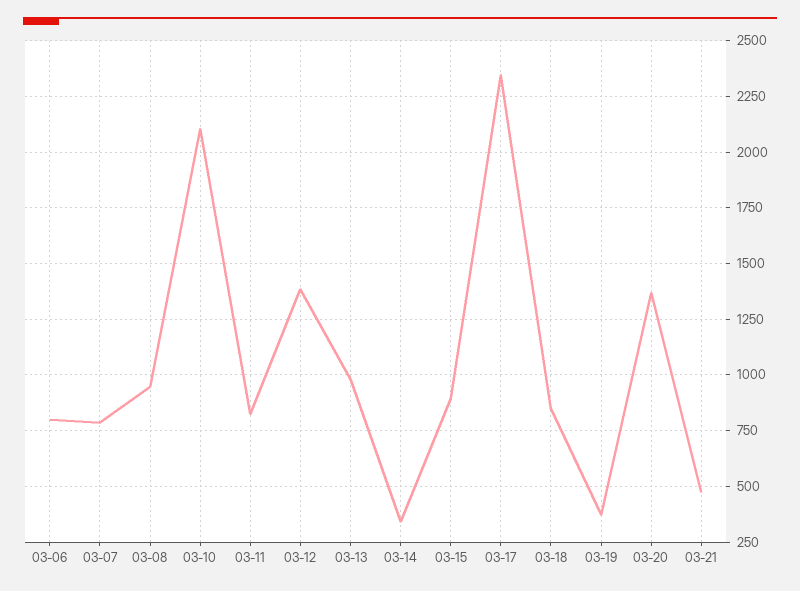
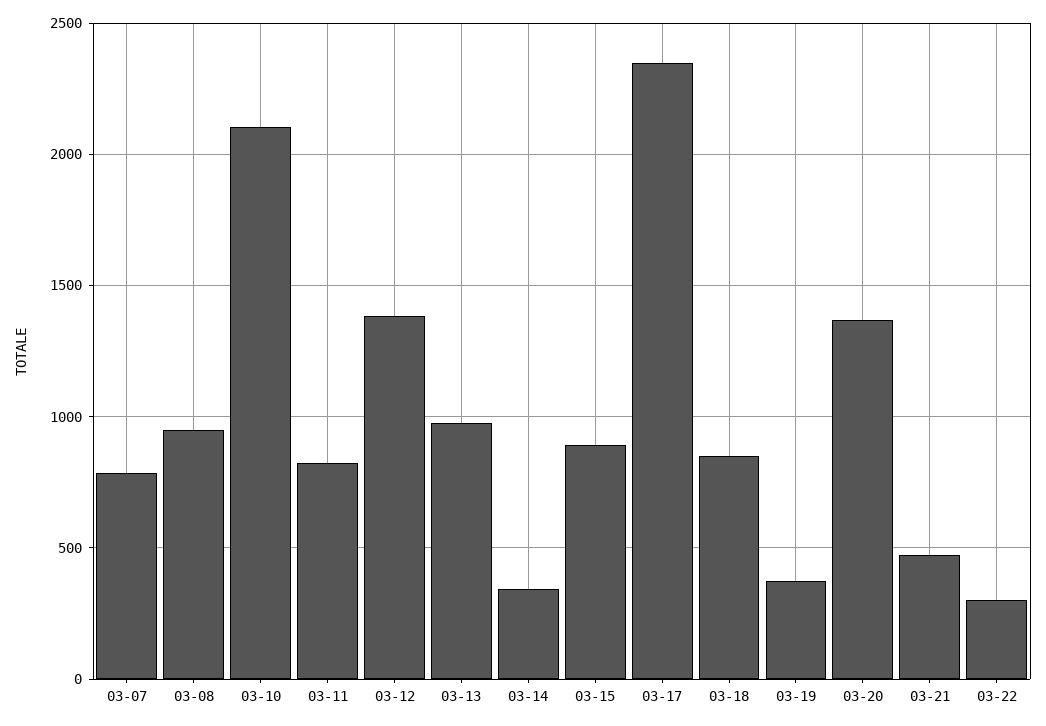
03-06: 800 -> none
03-22: none -> 300

